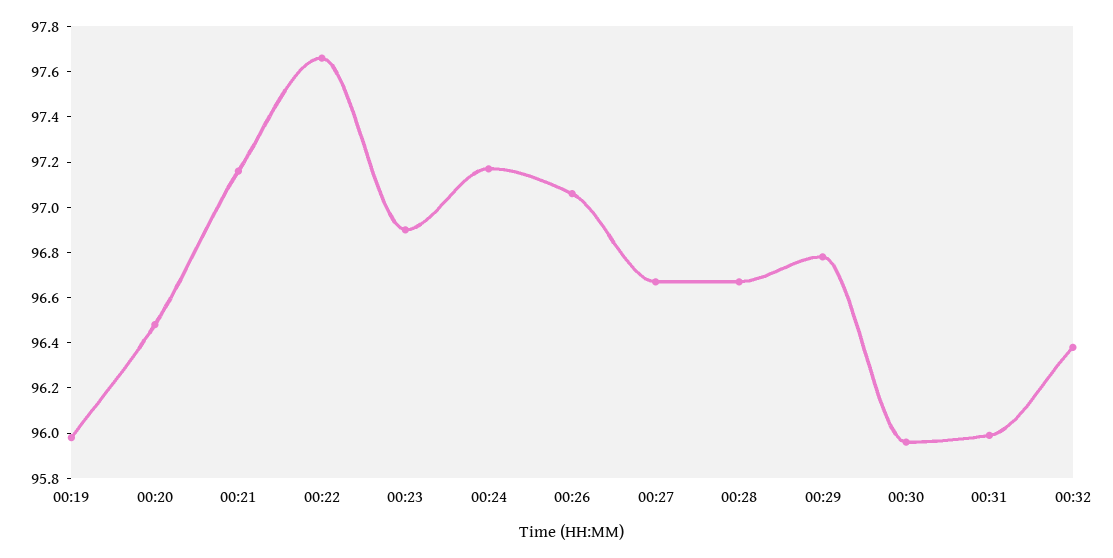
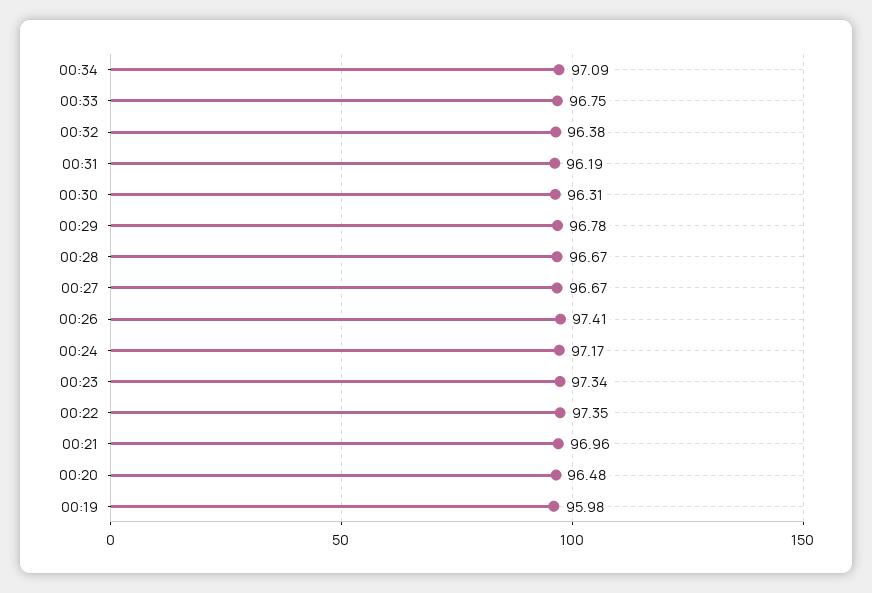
00:21: 97.15 -> 96.96
00:22: 97.65 -> 97.35
00:23: 96.9 -> 97.34
00:26: 97.05 -> 97.41
00:30: 95.95 -> 96.31
00:31: 96 -> 96.19
00:34: none -> 97.09
00:33: none -> 96.75

